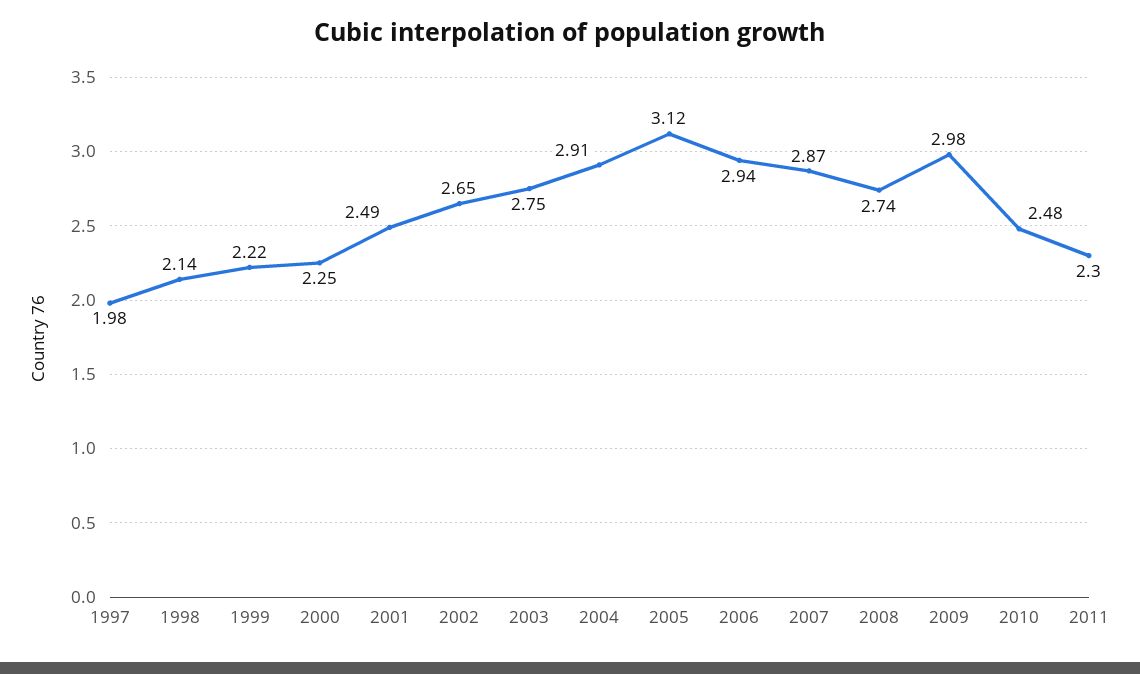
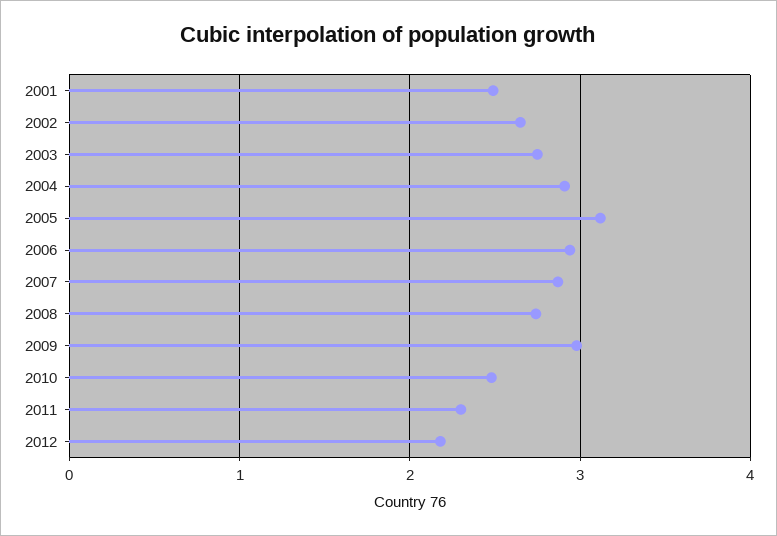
1997: 1.98 -> none
1998: 2.14 -> none
1999: 2.22 -> none
2000: 2.25 -> none
2012: none -> 2.2

